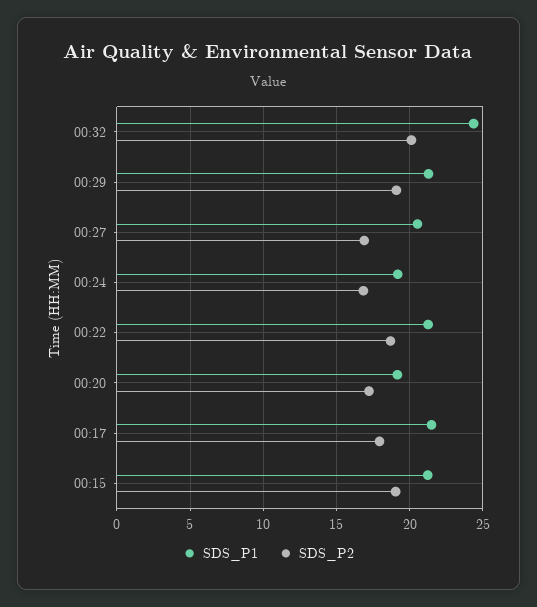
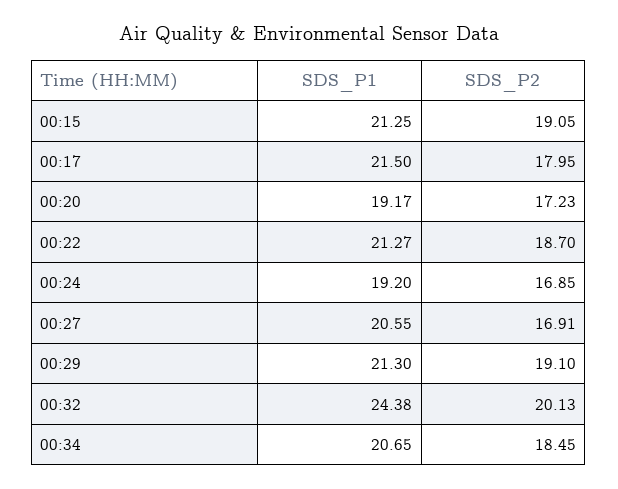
SDS_P1, 00:34: none -> 20.65
SDS_P2, 00:34: none -> 18.45

